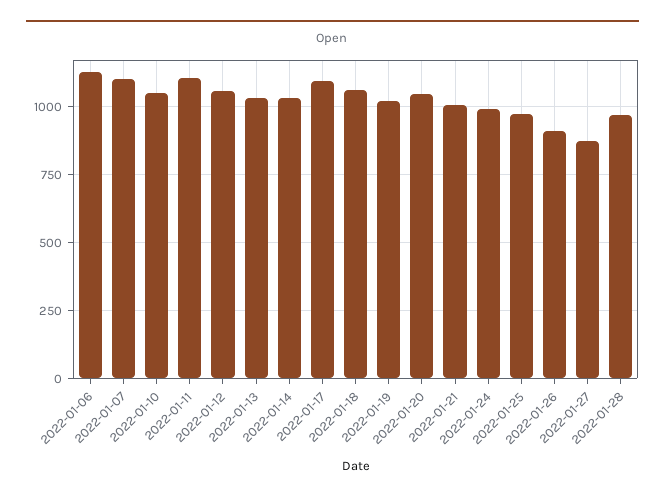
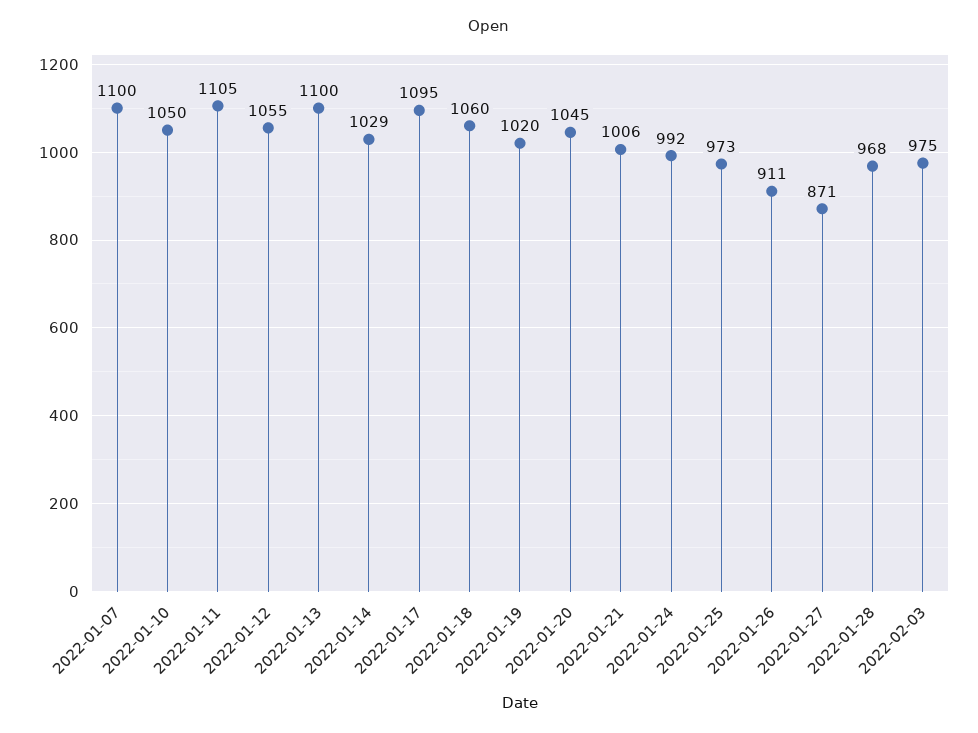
2022-01-06: 1125 -> none
2022-01-13: 1025 -> 1100
2022-02-03: none -> 975

